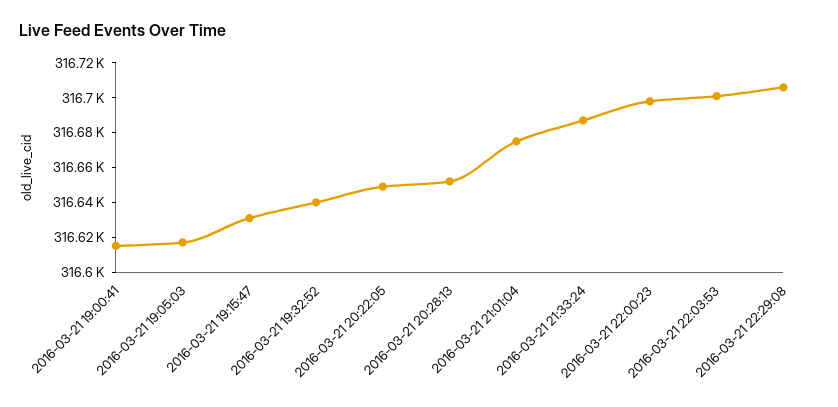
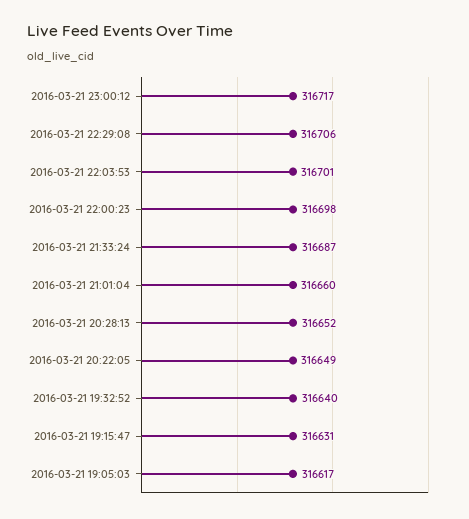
2016-03-21 19:00:41: 316615 -> none
2016-03-21 21:01:04: 316675 -> 316660
2016-03-21 23:00:12: none -> 316717

